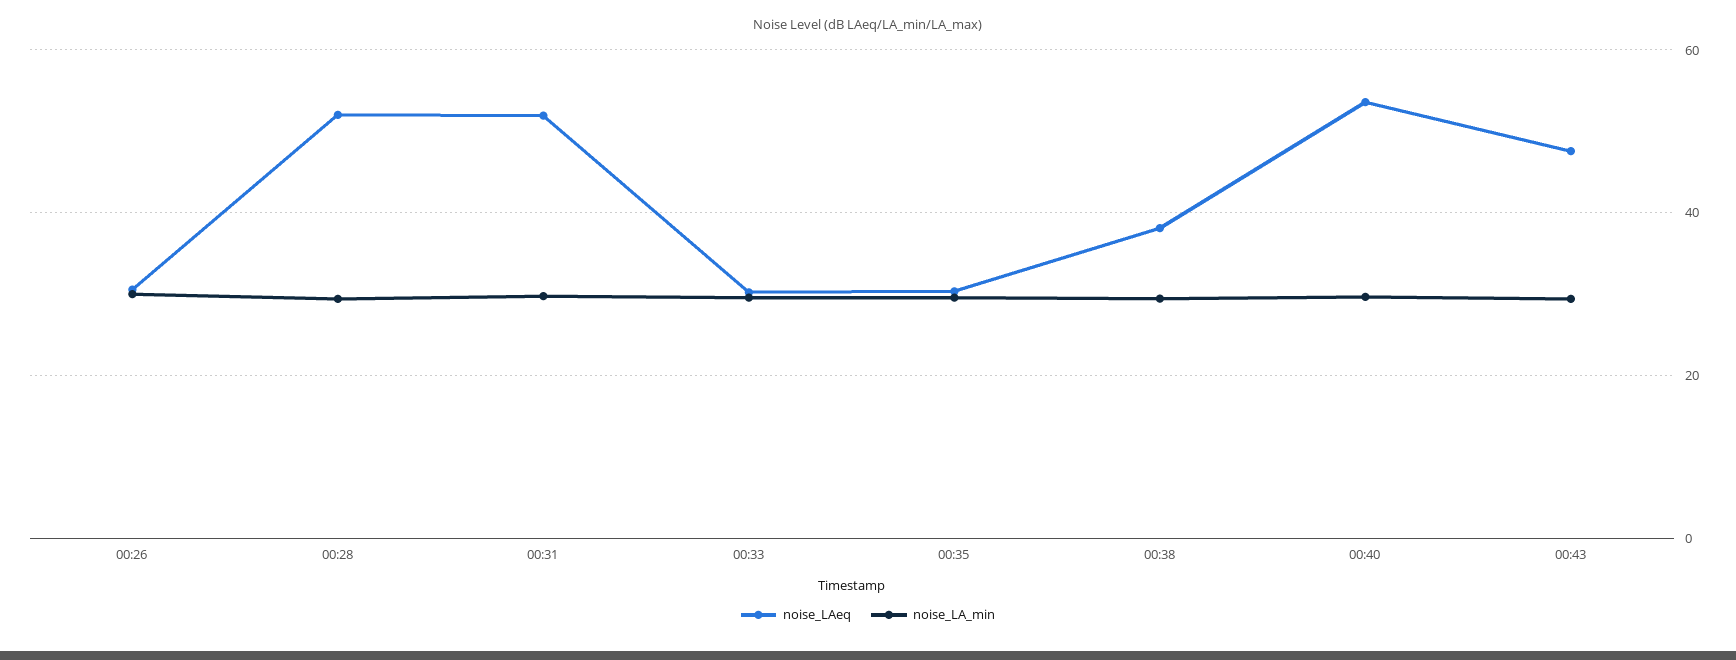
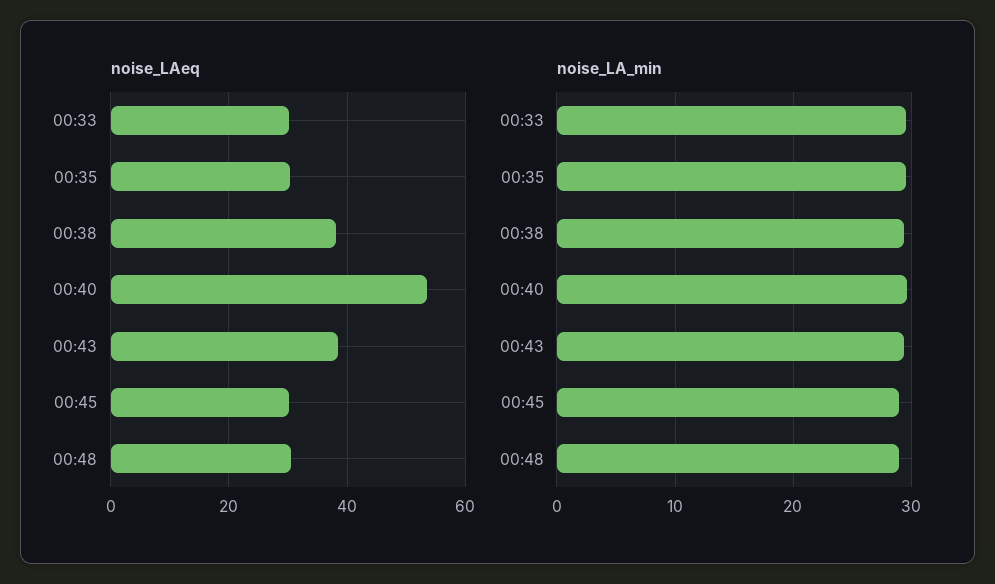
noise_LAeq, 00:26: 30 -> none
noise_LA_min, 00:26: 30 -> none
noise_LAeq, 00:28: 52 -> none
noise_LA_min, 00:28: 30 -> none
noise_LAeq, 00:31: 52 -> none
noise_LA_min, 00:31: 30 -> none
noise_LAeq, 00:43: 48 -> 38
noise_LAeq, 00:45: none -> 30
noise_LAeq, 00:48: none -> 30
noise_LA_min, 00:45: none -> 29
noise_LA_min, 00:48: none -> 29

